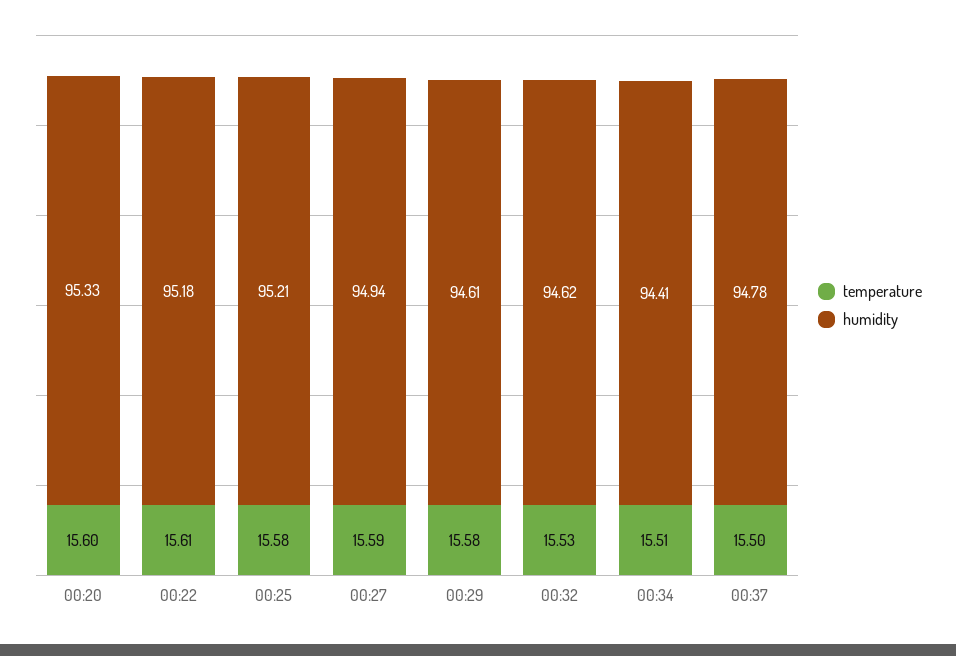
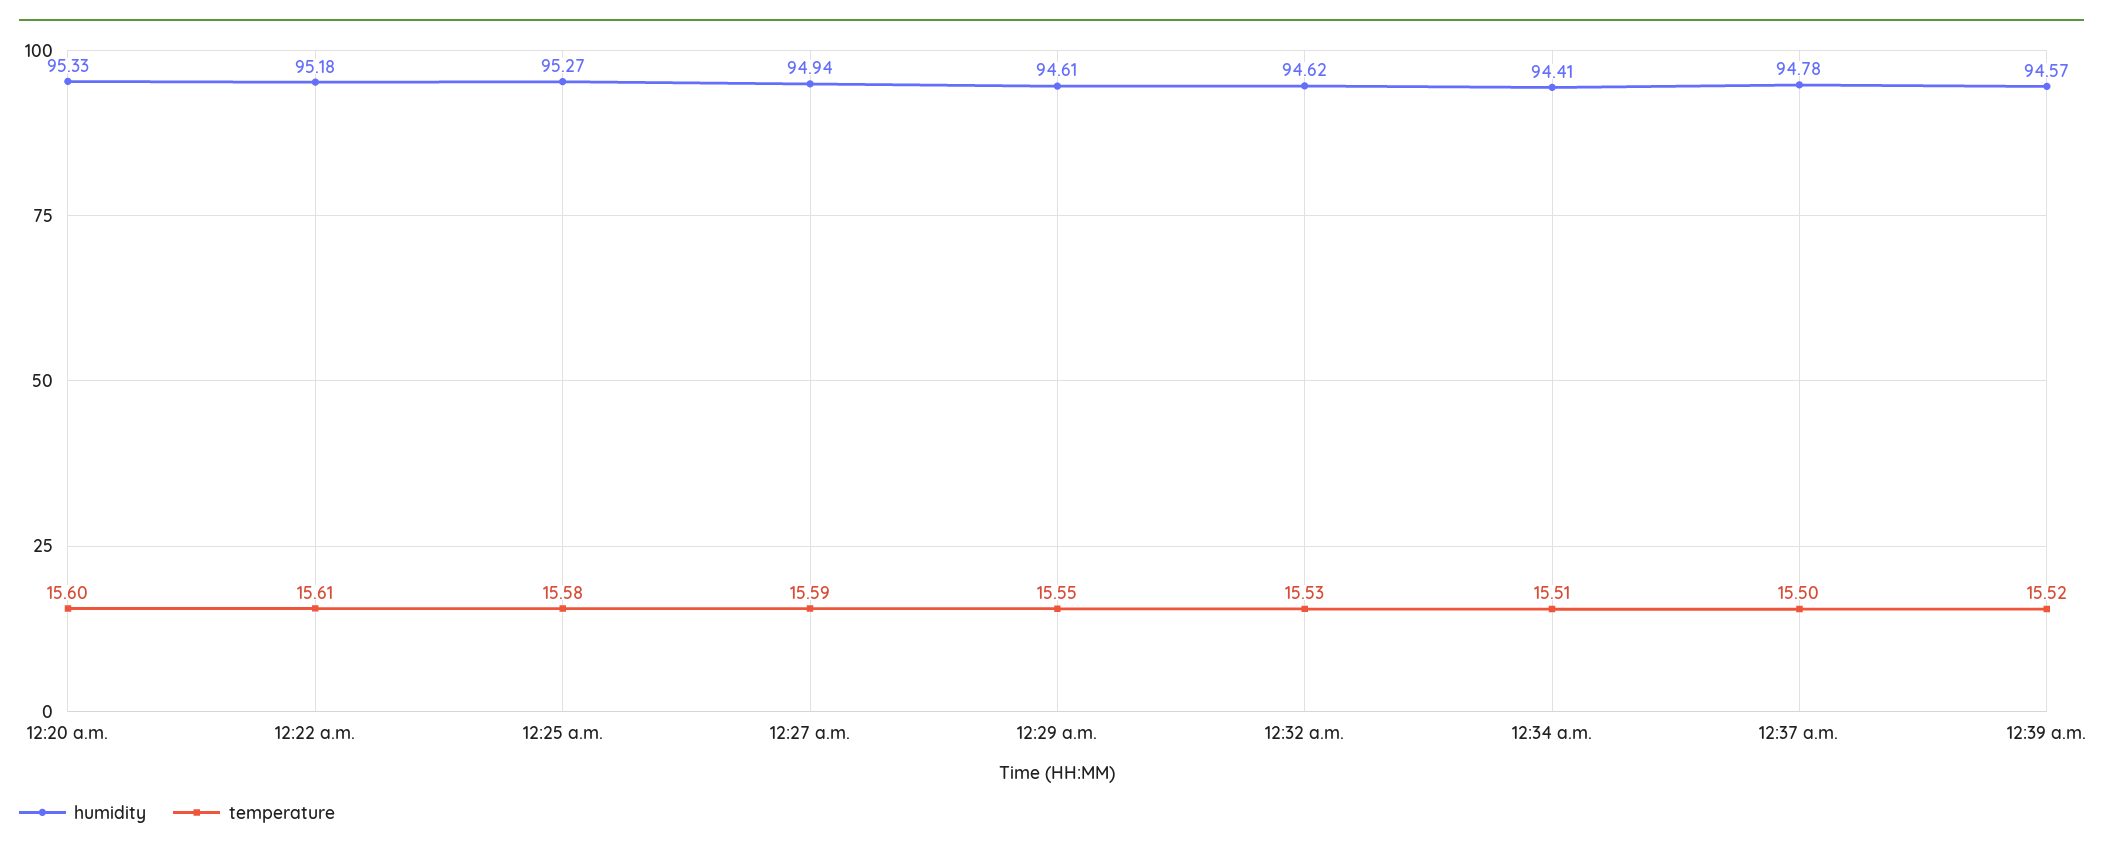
humidity, 00:25: 95.21 -> 95.27
temperature, 00:29: 15.58 -> 15.55
humidity, 12:39 a.m.: none -> 94.57
temperature, 12:39 a.m.: none -> 15.52

